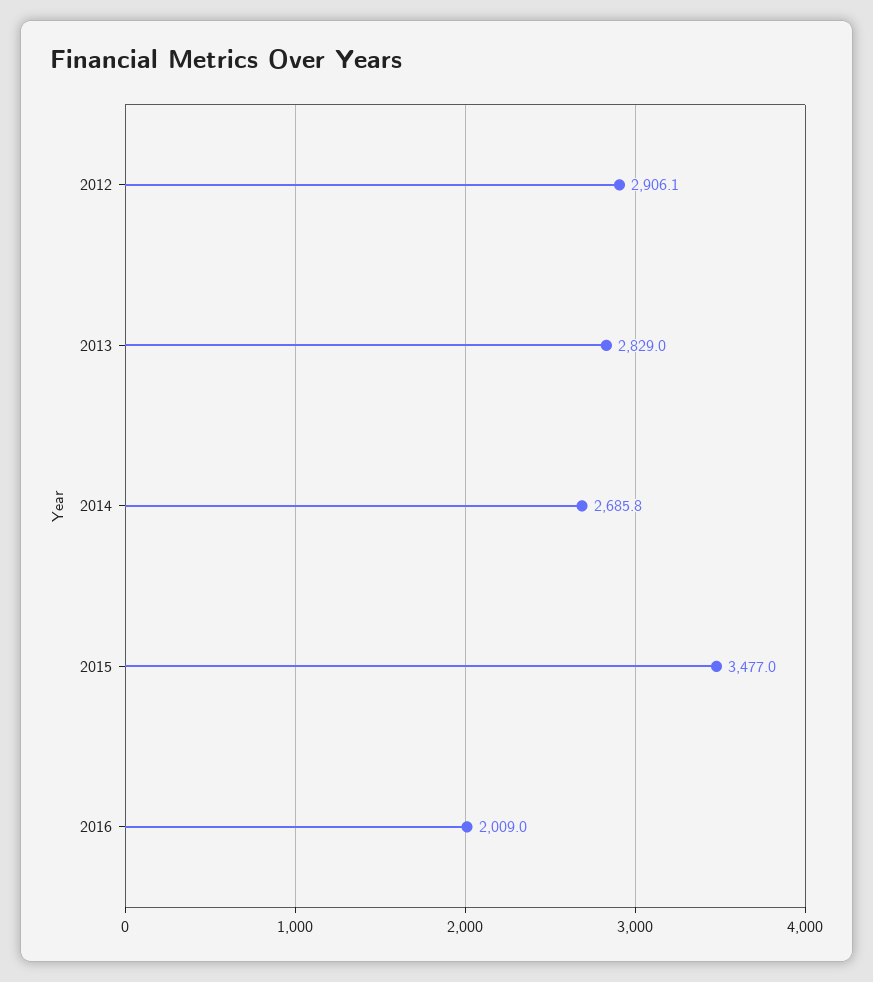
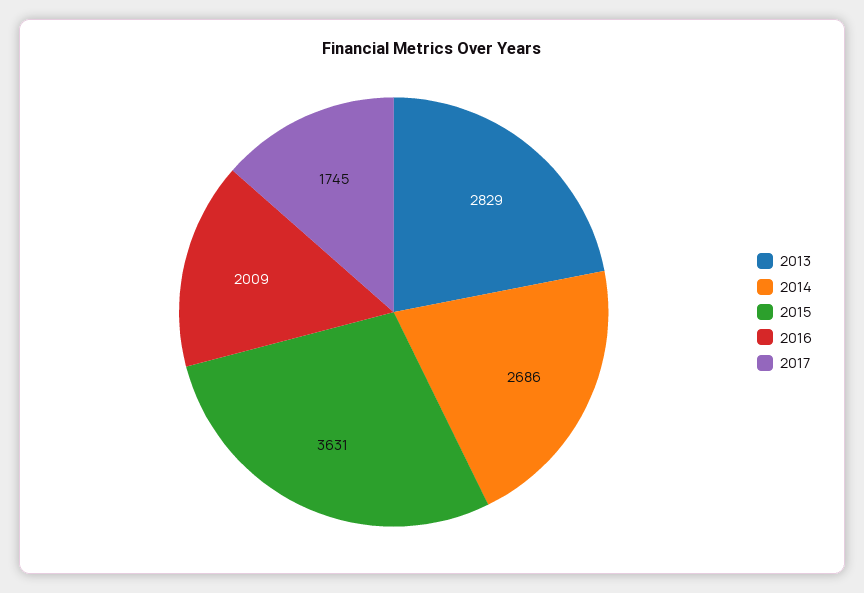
2012: 2906.1 -> none
2015: 3477 -> 3631
2017: none -> 1745

